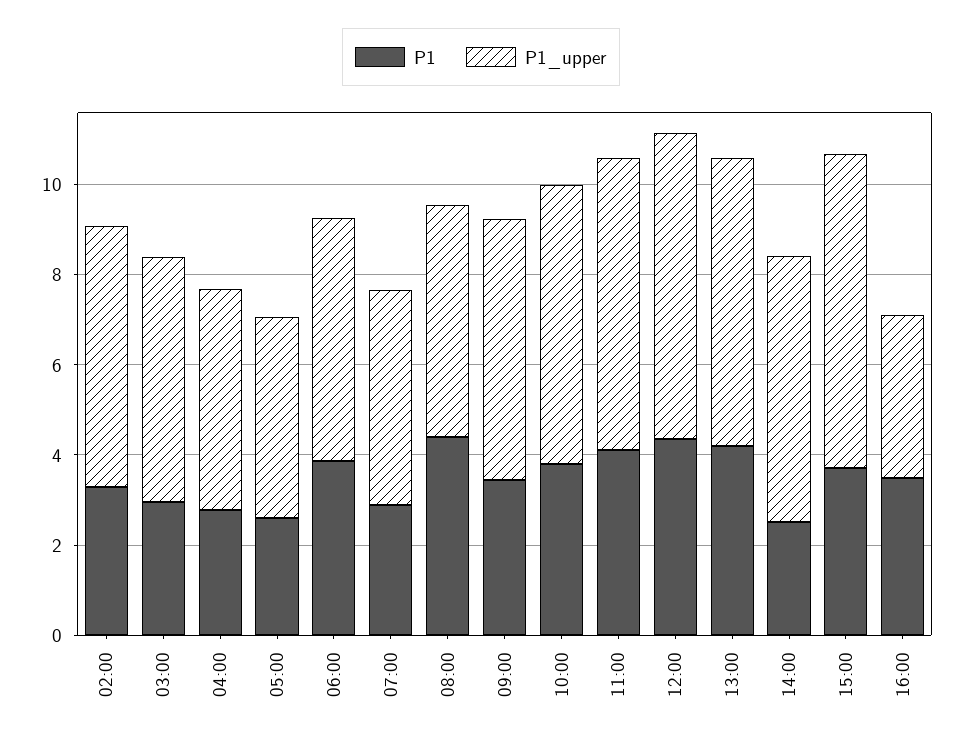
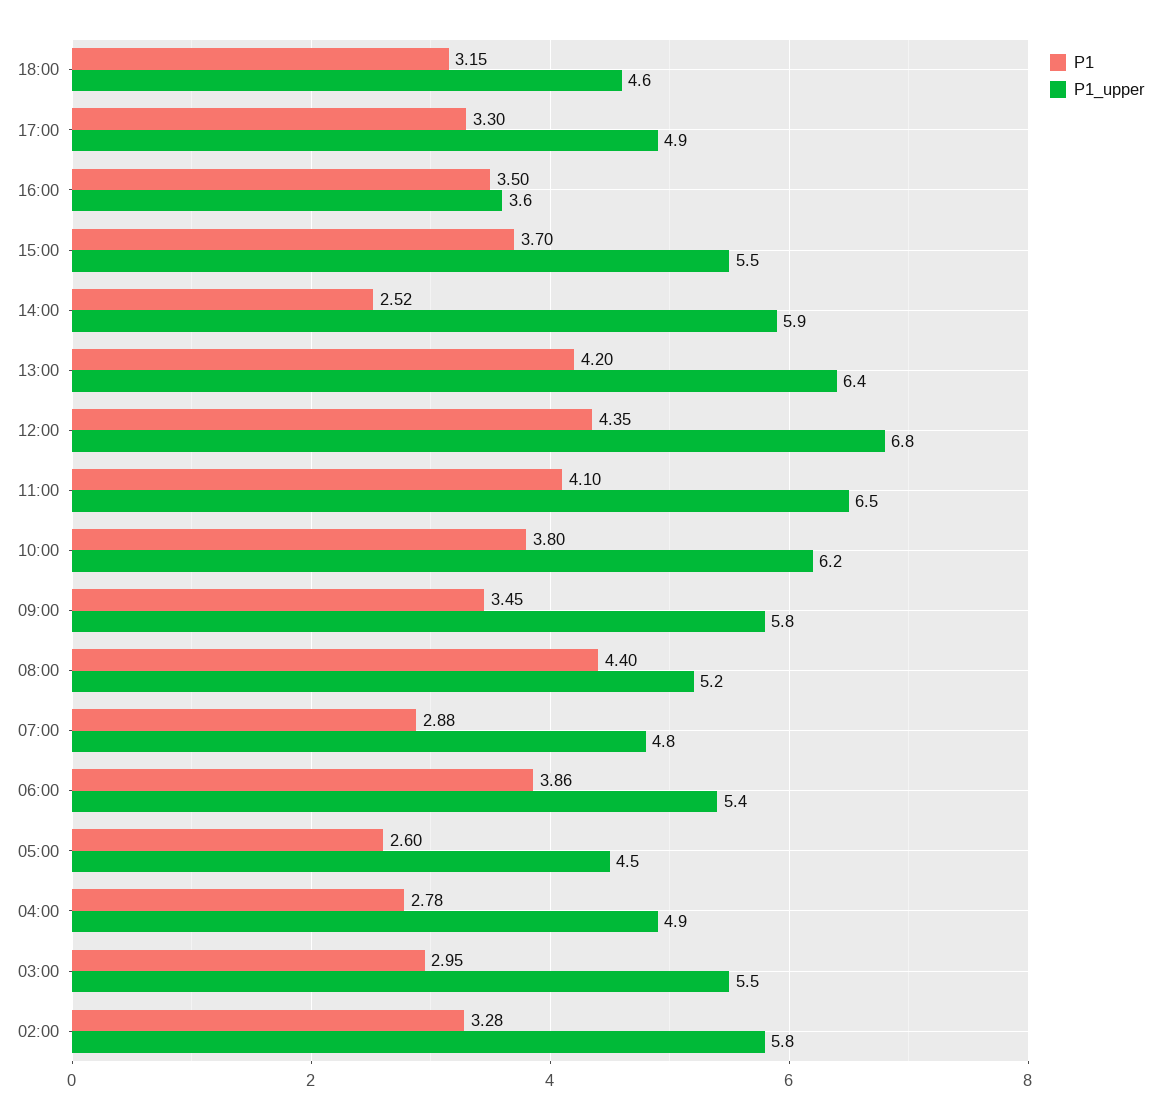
P1_upper, 15:00: 7 -> 5.5
P1, 18:00: none -> 3.15
P1_upper, 18:00: none -> 4.6
P1, 17:00: none -> 3.3
P1_upper, 17:00: none -> 4.9

